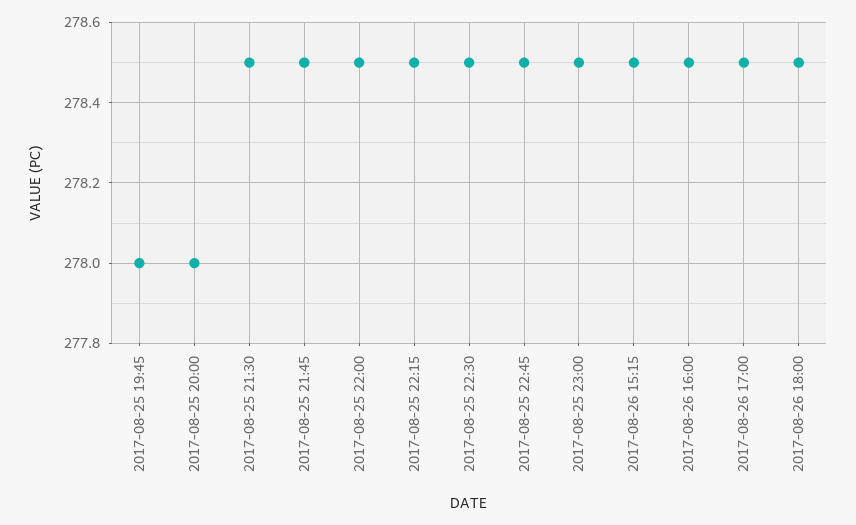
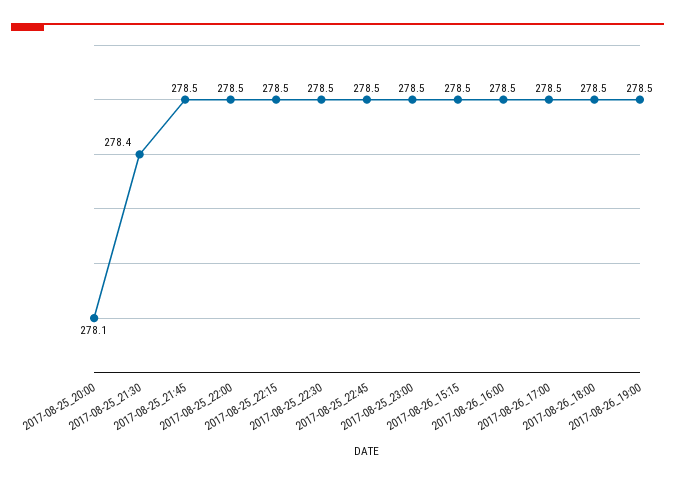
2017-08-25 19:45: 278 -> none
2017-08-25 20:00: 278 -> 278.1
2017-08-25 21:30: 278.5 -> 278.4
2017-08-26_19:00: none -> 278.5

